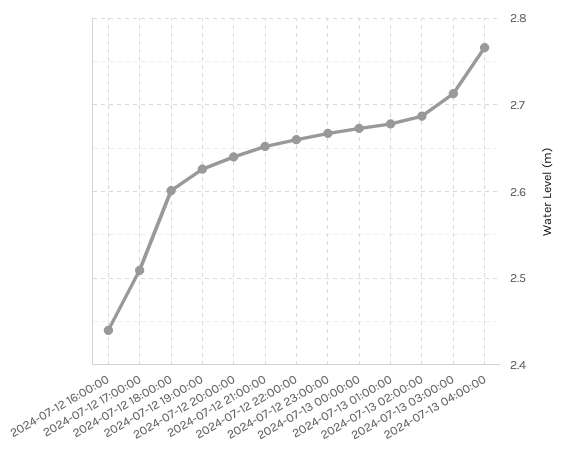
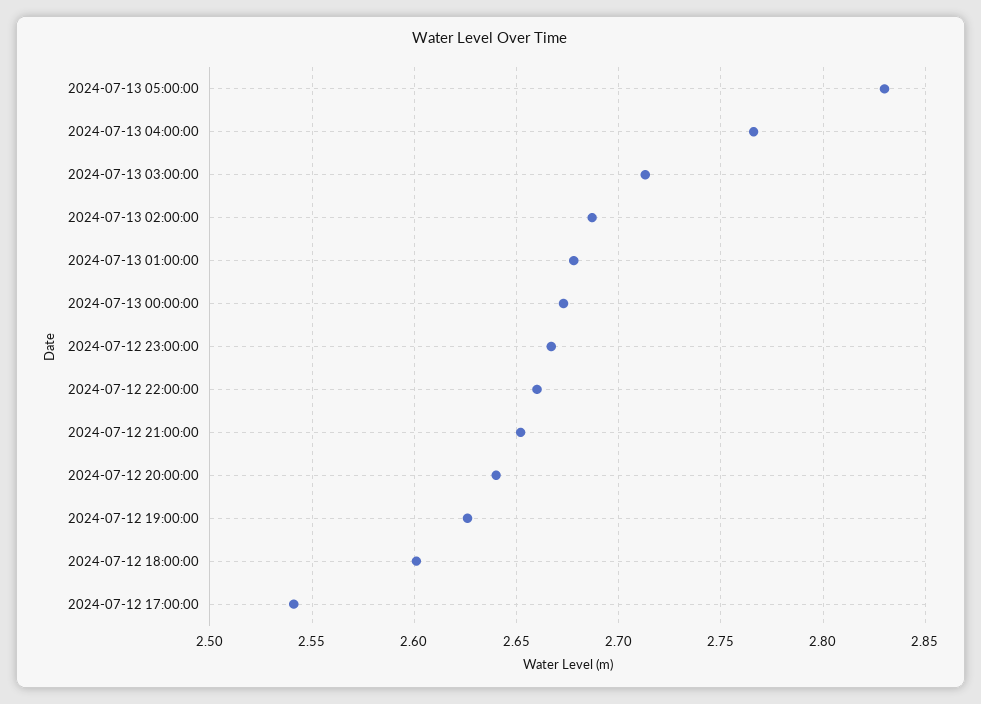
2024-07-12 16:00:00: 2.44 -> none
2024-07-12 17:00:00: 2.51 -> 2.54
2024-07-13 05:00:00: none -> 2.83

